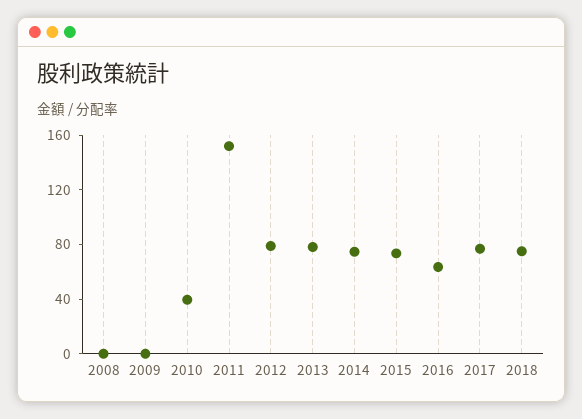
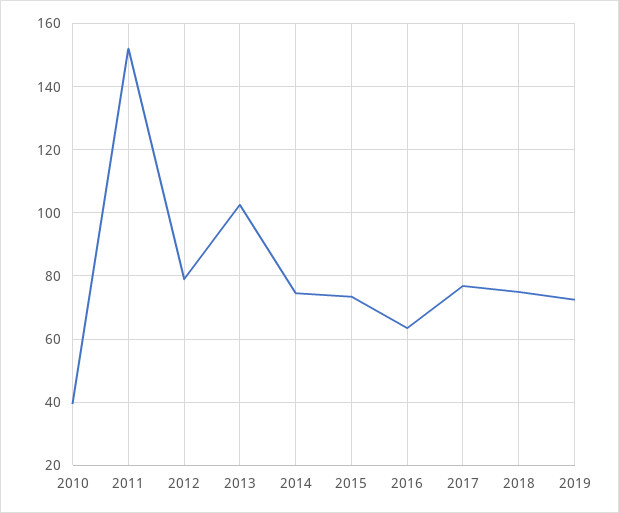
2008: 0 -> none
2009: 0 -> none
2013: 80 -> 102
2019: none -> 72

